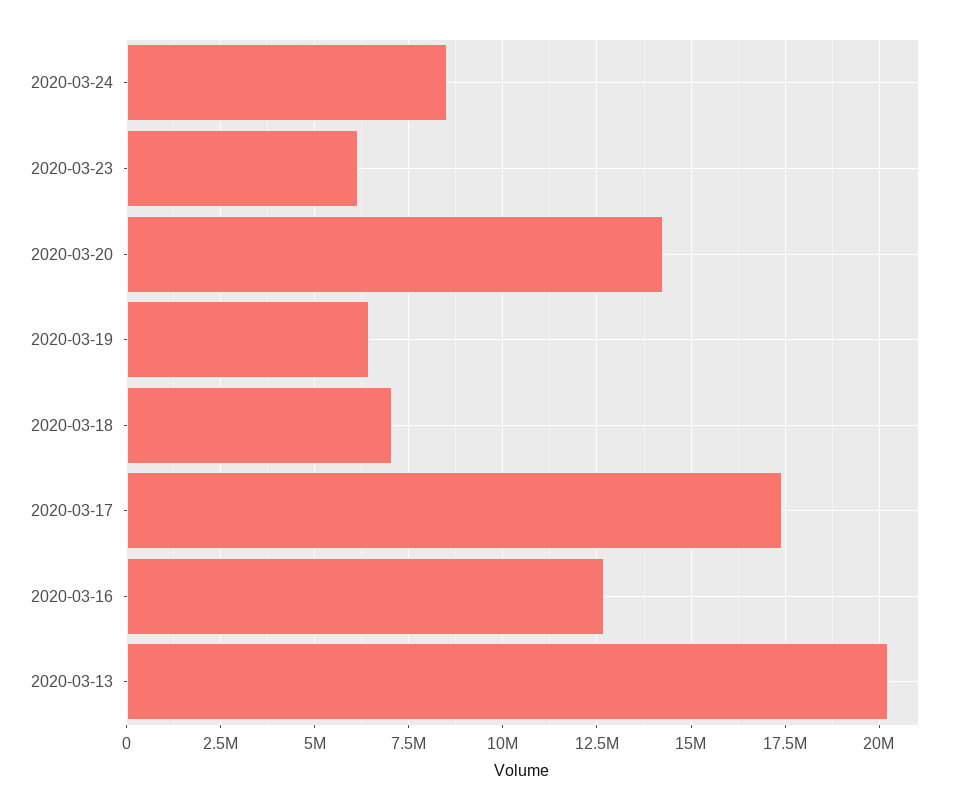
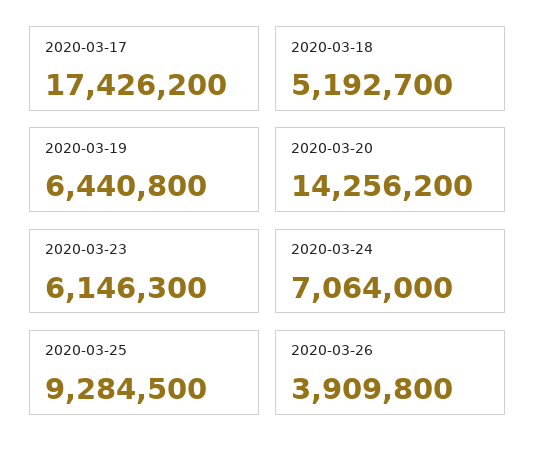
2020-03-24: 8500000 -> 7064000
2020-03-18: 7000000 -> 5192700
2020-03-16: 12750000 -> none
2020-03-13: 20250000 -> none
2020-03-25: none -> 9284500
2020-03-26: none -> 3909800

